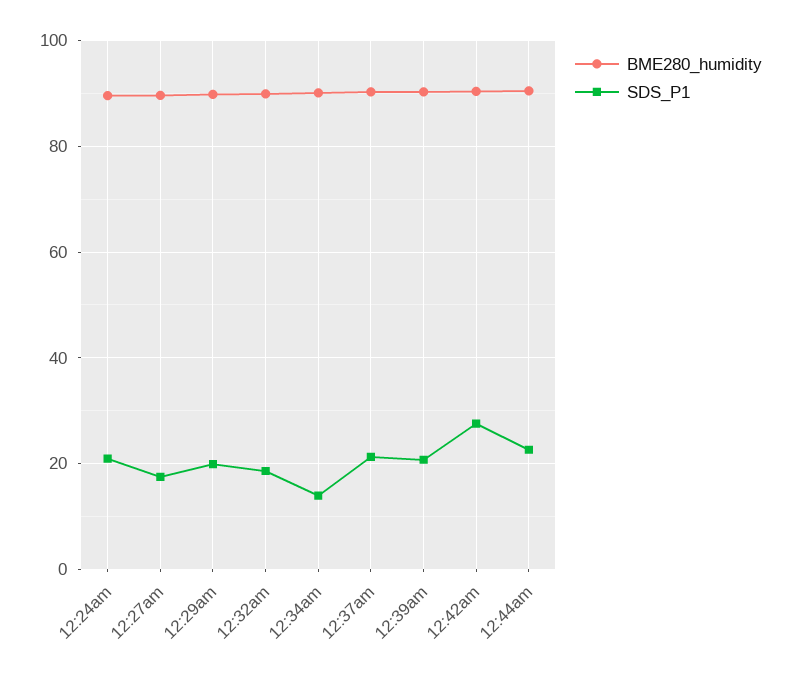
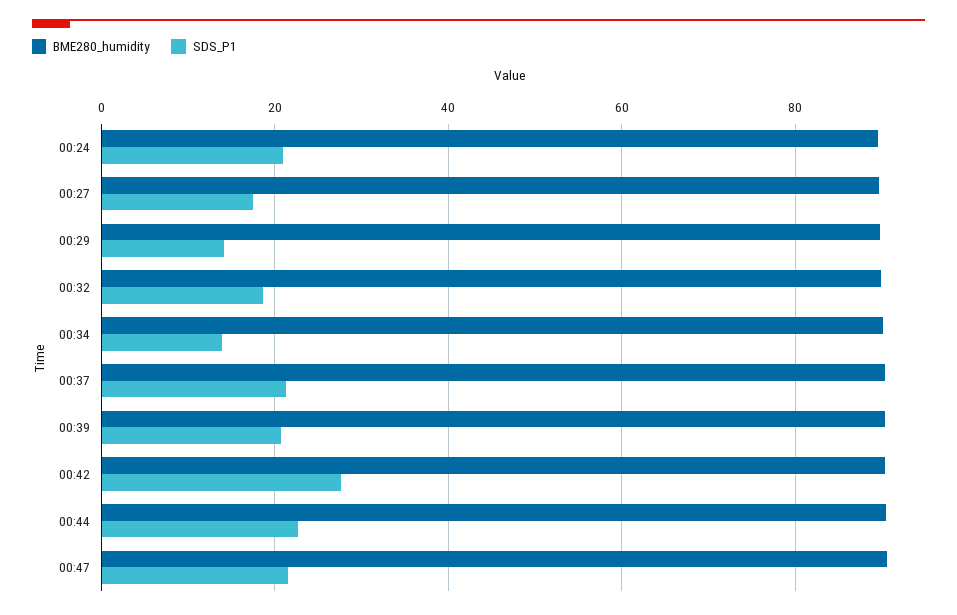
SDS_P1, 12:29am: 20 -> 14
BME280_humidity, 00:47: none -> 90
SDS_P1, 00:47: none -> 22

